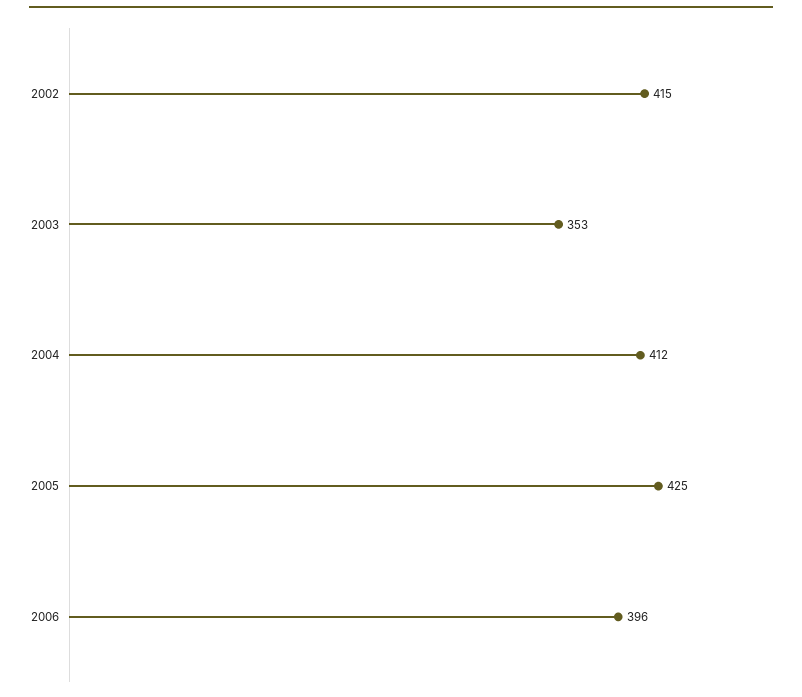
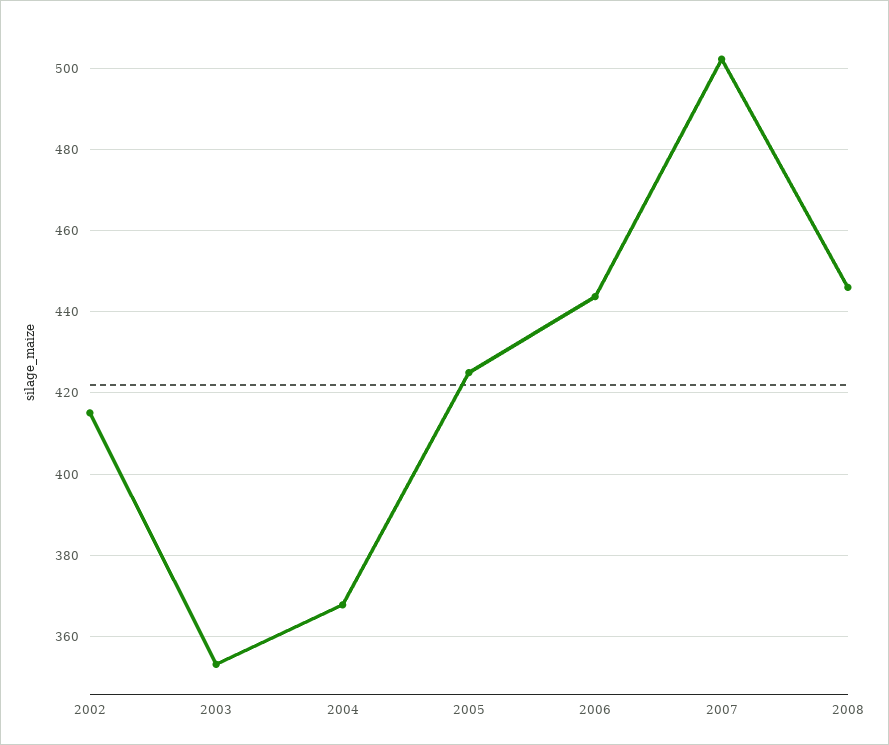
2004: 412 -> 368
2006: 396 -> 444
2007: none -> 502
2008: none -> 446

